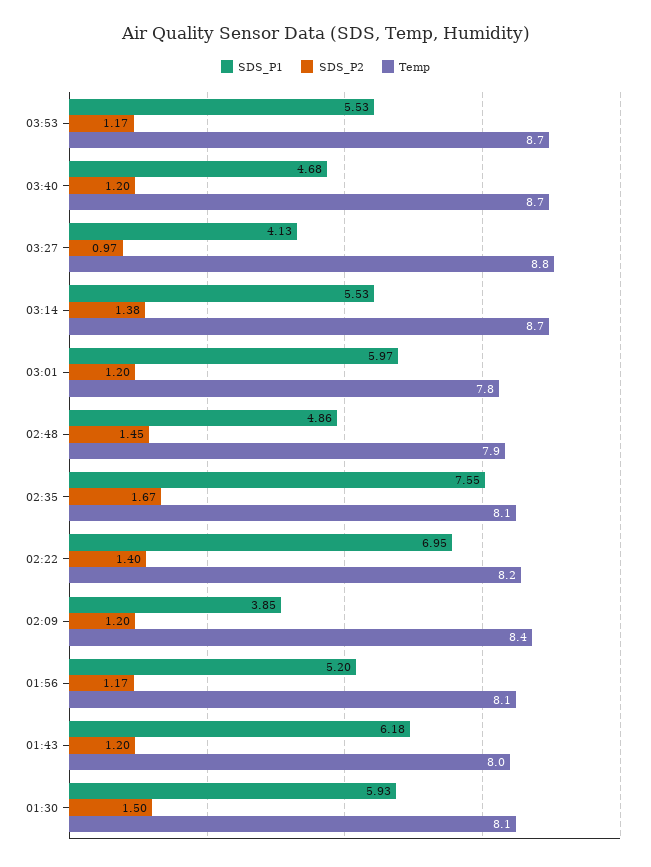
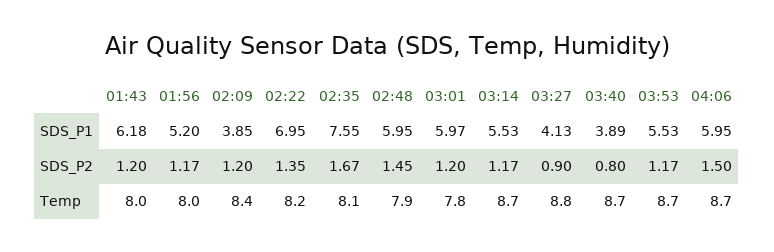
SDS_P1, 03:40: 4.68 -> 3.89
SDS_P2, 03:40: 1.2 -> 0.8
SDS_P2, 03:27: 0.97 -> 0.9
SDS_P2, 03:14: 1.38 -> 1.17
SDS_P1, 02:48: 4.86 -> 5.95
SDS_P2, 02:22: 1.4 -> 1.35
Temp, 01:56: 8.1 -> 8
SDS_P1, 01:30: 5.93 -> none
SDS_P2, 01:30: 1.5 -> none
Temp, 01:30: 8.1 -> none
SDS_P1, 04:06: none -> 5.95
SDS_P2, 04:06: none -> 1.5
Temp, 04:06: none -> 8.7

